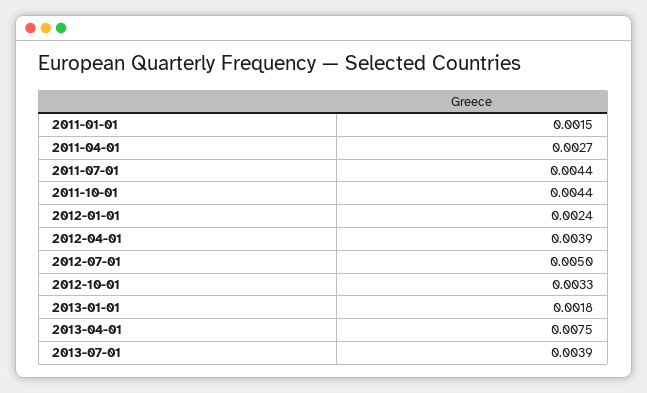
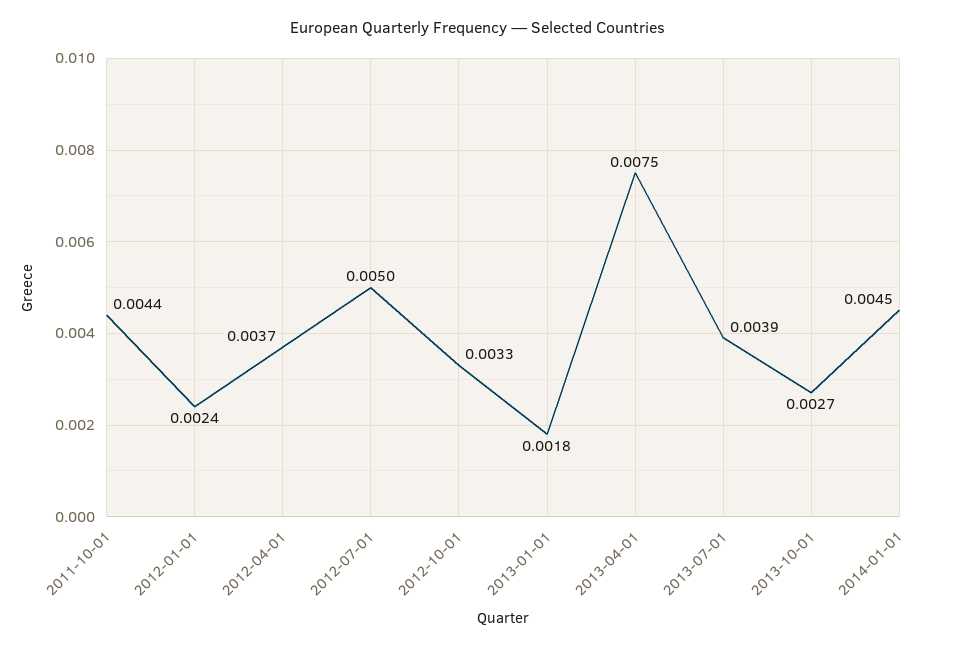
2011-01-01: 0.0015 -> none
2011-04-01: 0.0027 -> none
2011-07-01: 0.0044 -> none
2012-04-01: 0.0039 -> 0.0037
2013-10-01: none -> 0.0027
2014-01-01: none -> 0.0045

